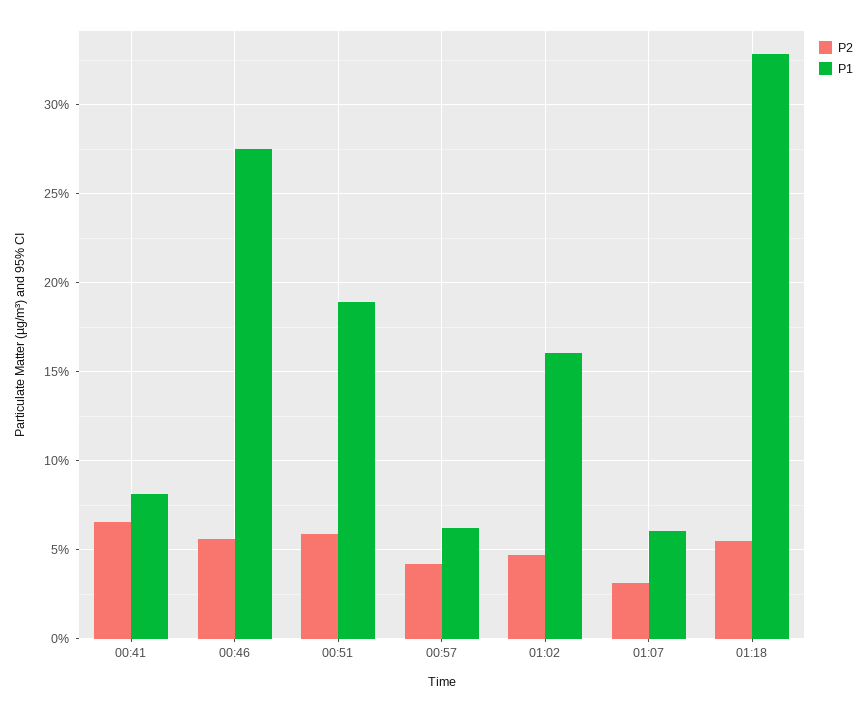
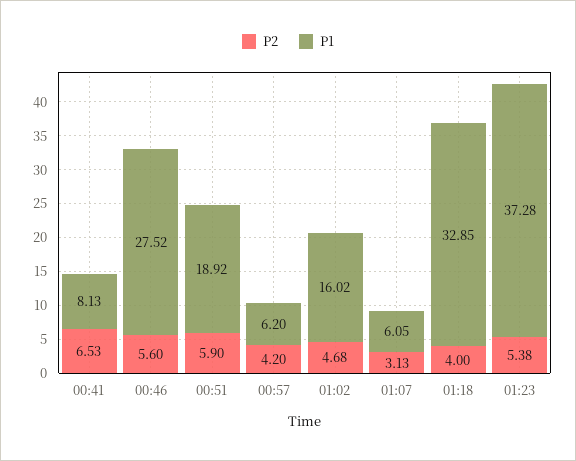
P2, 01:18: 5.5 -> 4
P2, 01:23: none -> 5.38
P1, 01:23: none -> 37.28

